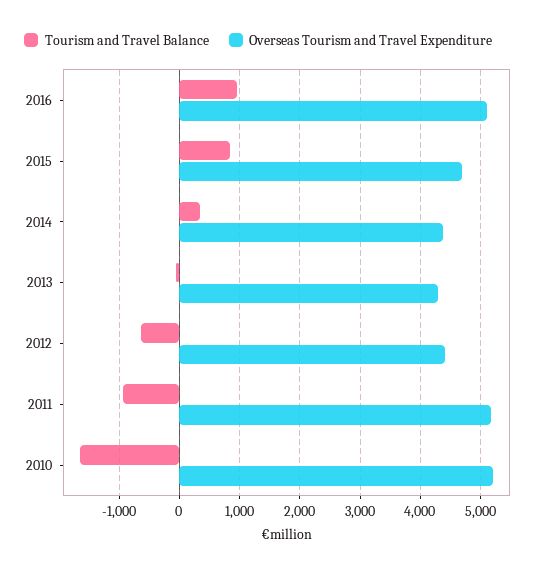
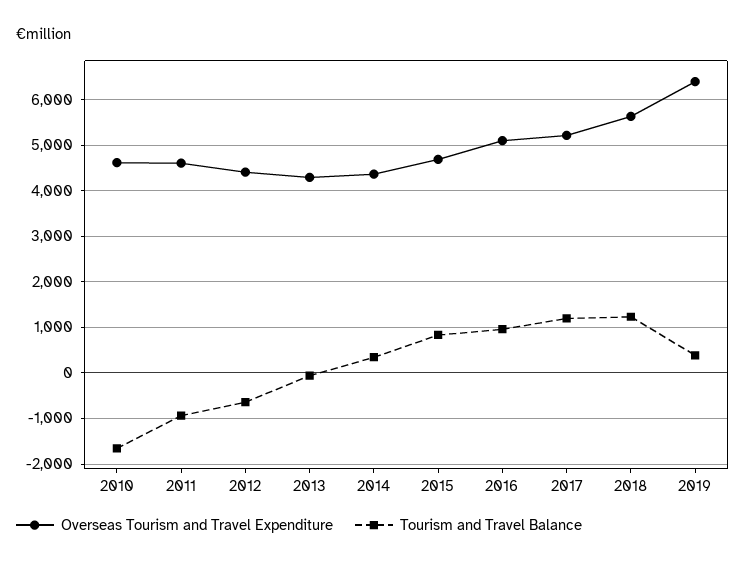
Overseas Tourism and Travel Expenditure, 2011: 5200 -> 4600
Overseas Tourism and Travel Expenditure, 2010: 5200 -> 4600
Overseas Tourism and Travel Expenditure, 2017: none -> 5200
Tourism and Travel Balance, 2017: none -> 1200
Overseas Tourism and Travel Expenditure, 2018: none -> 5600
Tourism and Travel Balance, 2018: none -> 1200
Overseas Tourism and Travel Expenditure, 2019: none -> 6400
Tourism and Travel Balance, 2019: none -> 400

